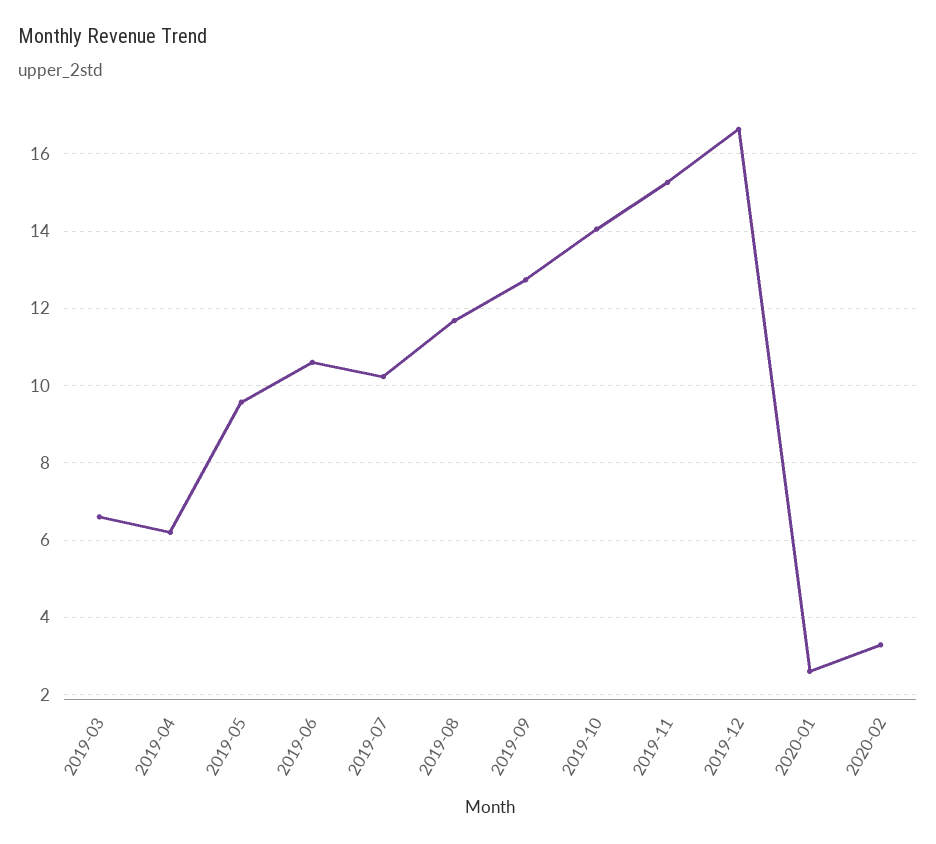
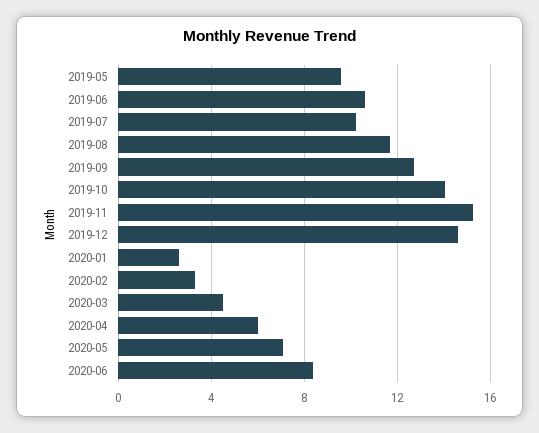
2019-03: 6.6 -> none
2019-04: 6.2 -> none
2019-12: 16.6 -> 14.5
2020-03: none -> 4.5
2020-04: none -> 6
2020-05: none -> 7
2020-06: none -> 8.5

